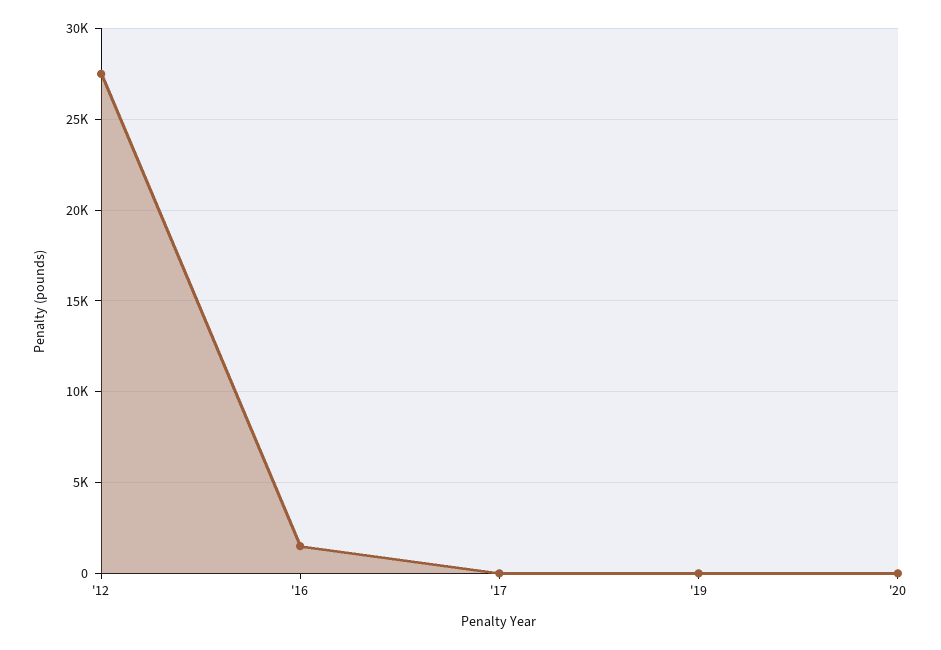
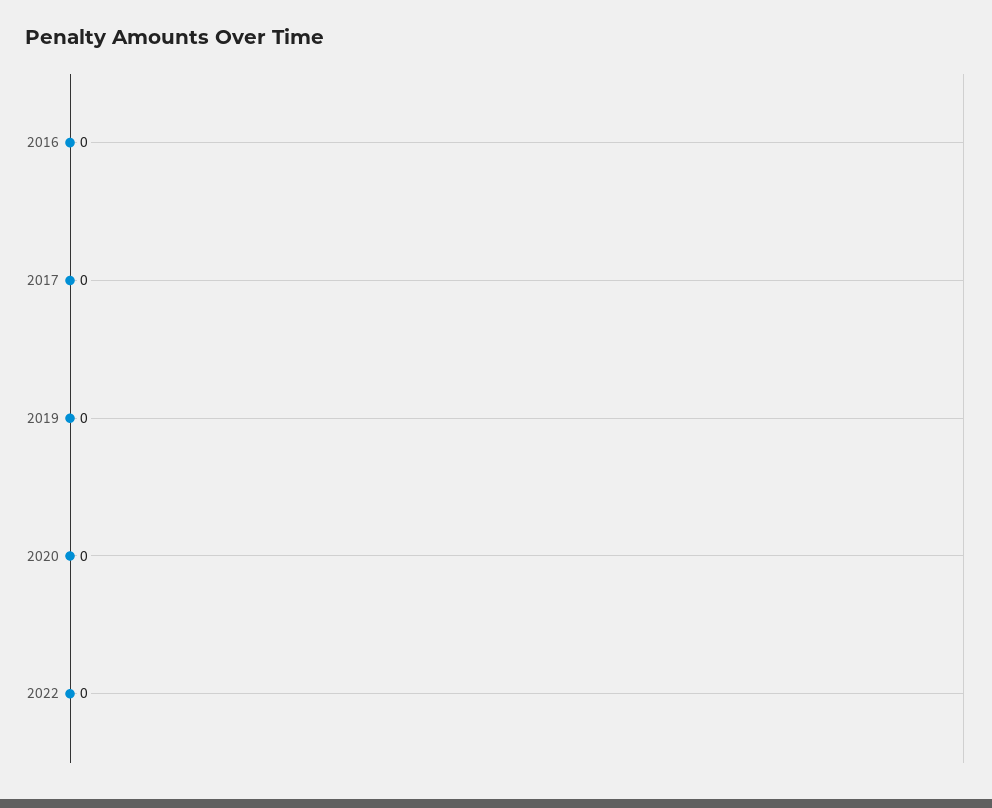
'12: 27500 -> none
'16: 1500 -> 0
2022: none -> 0

